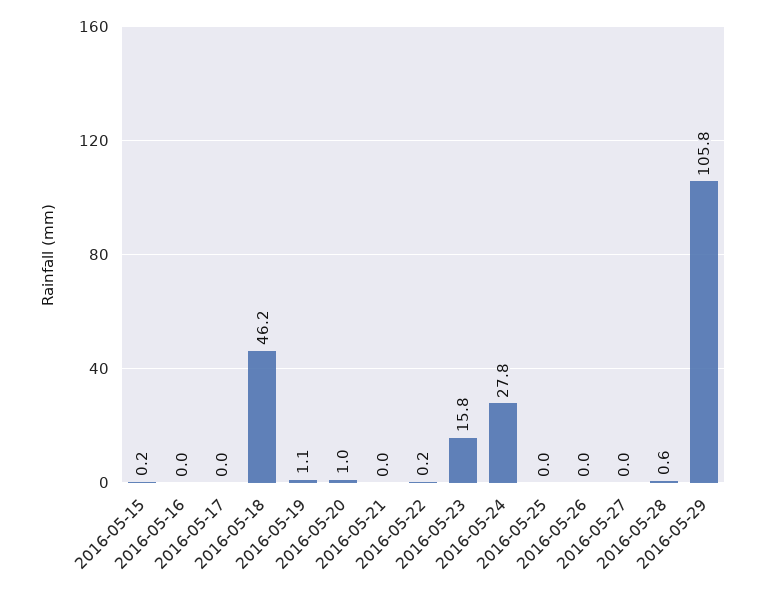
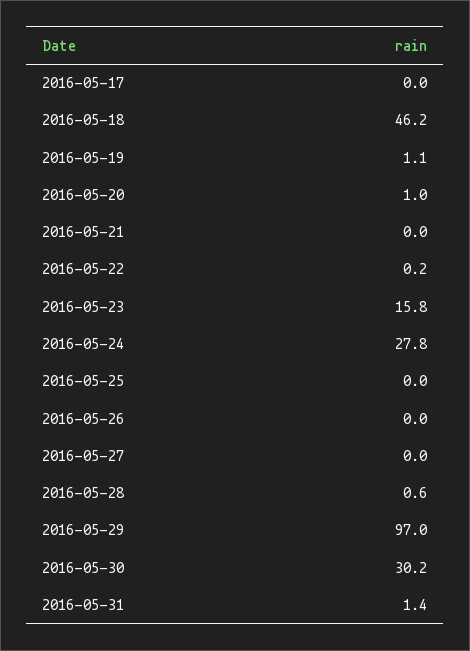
2016-05-15: 0.2 -> none
2016-05-16: 0 -> none
2016-05-29: 105.8 -> 97
2016-05-30: none -> 30.2
2016-05-31: none -> 1.4

